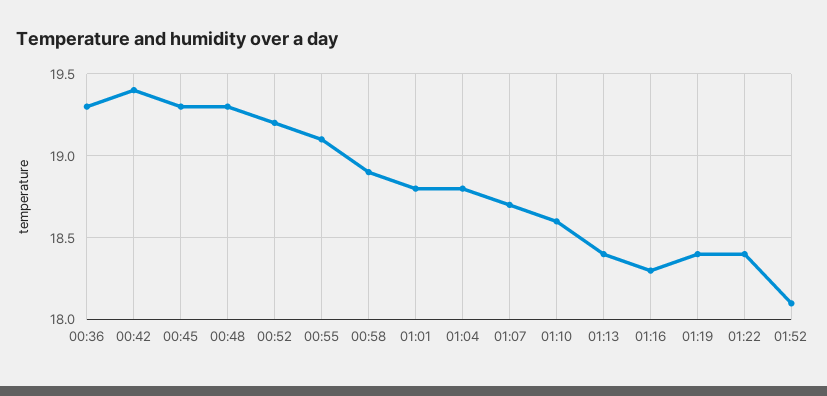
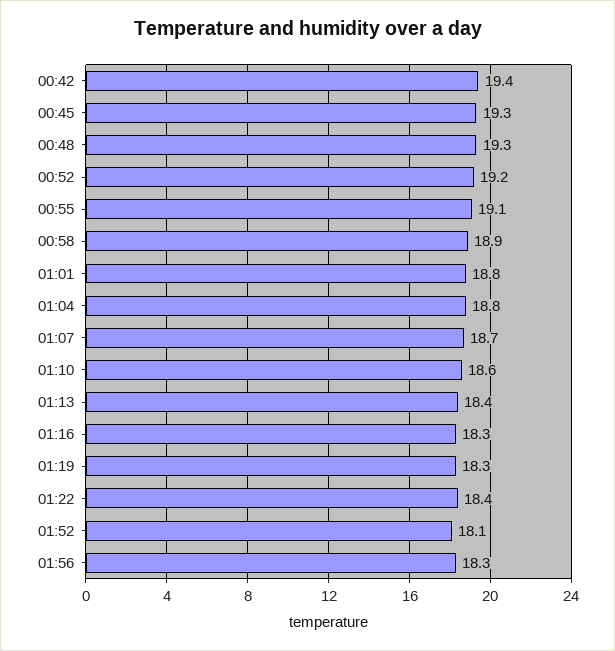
00:36: 19.3 -> none
01:19: 18.4 -> 18.3
01:56: none -> 18.3

